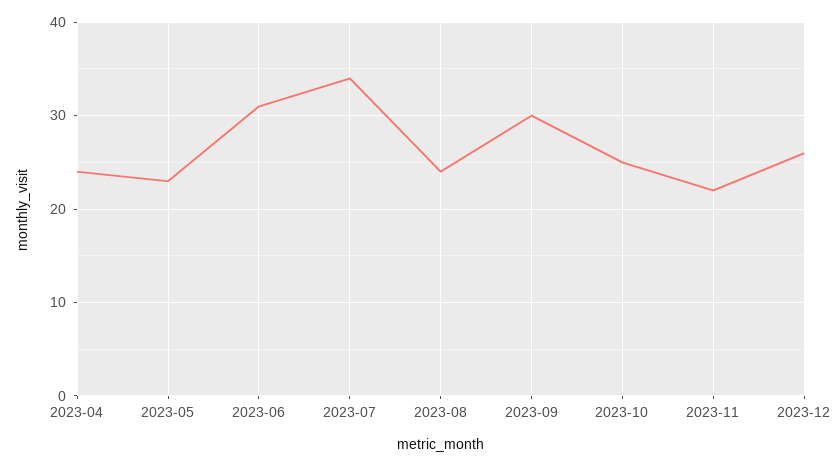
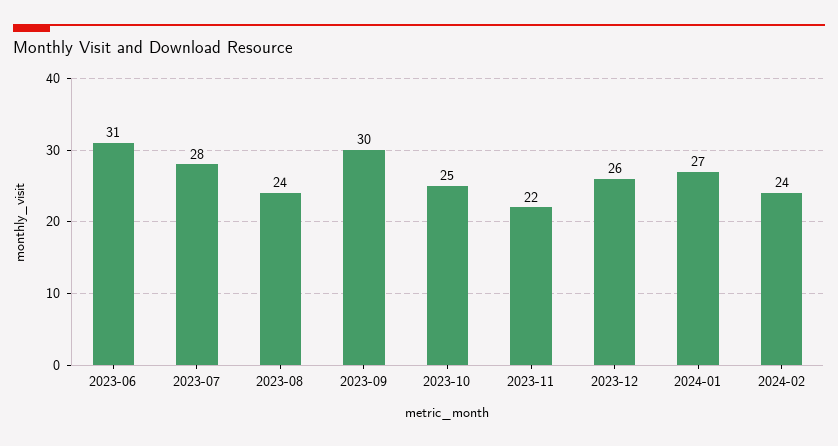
2023-04: 24 -> none
2023-05: 23 -> none
2023-07: 34 -> 28
2024-01: none -> 27
2024-02: none -> 24

